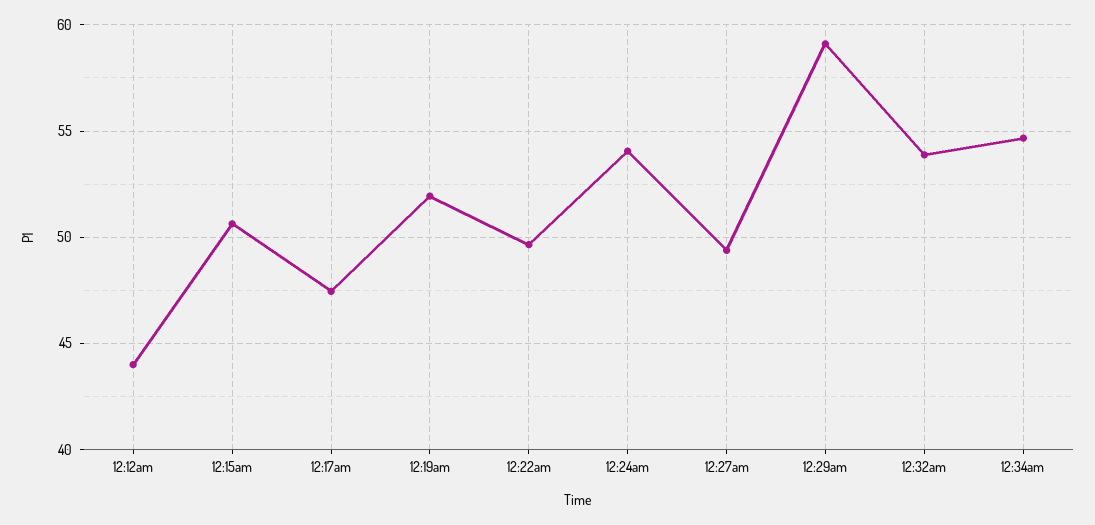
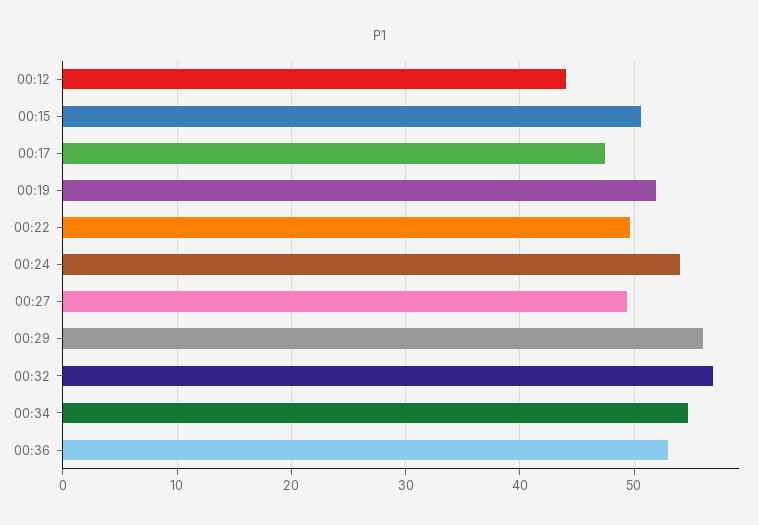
12:29am: 59 -> 56
12:32am: 54 -> 57
00:36: none -> 53

